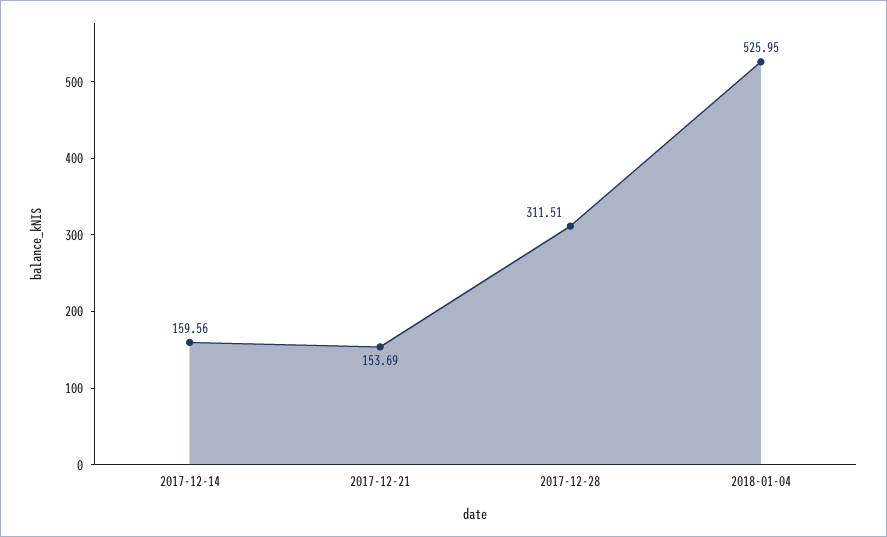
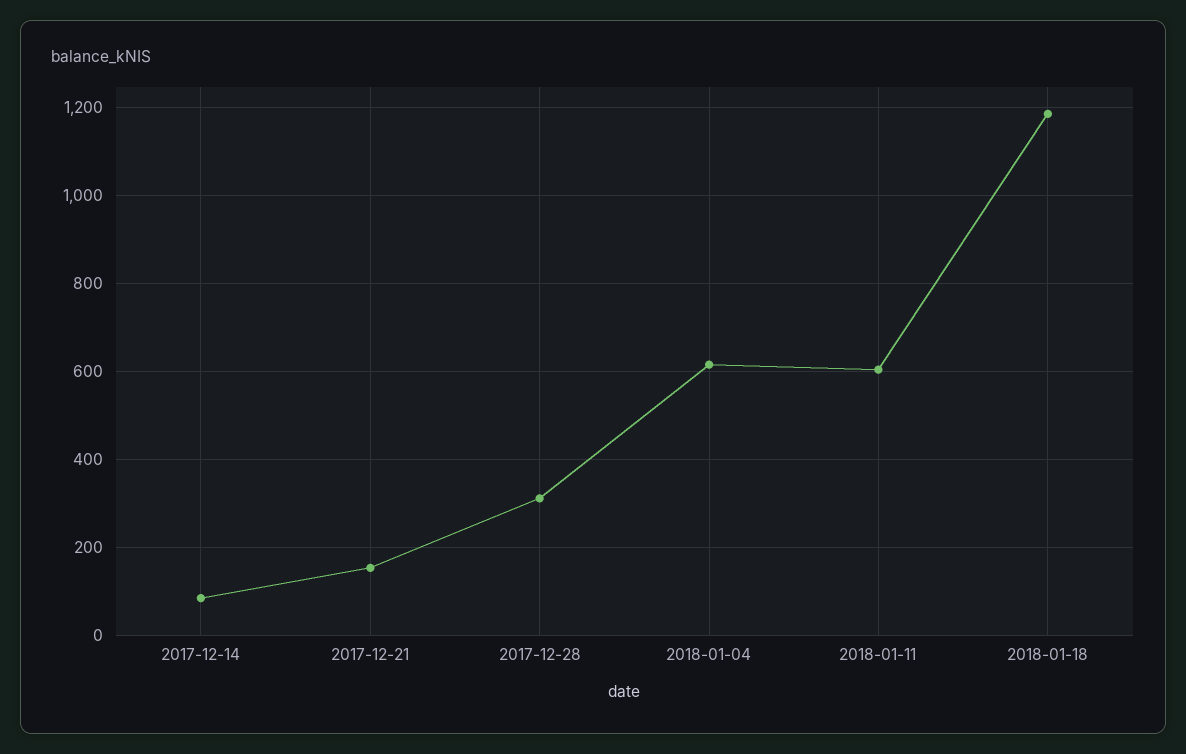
2017-12-14: 159.56 -> 80
2018-01-04: 525.95 -> 620
2018-01-11: none -> 600
2018-01-18: none -> 1180

